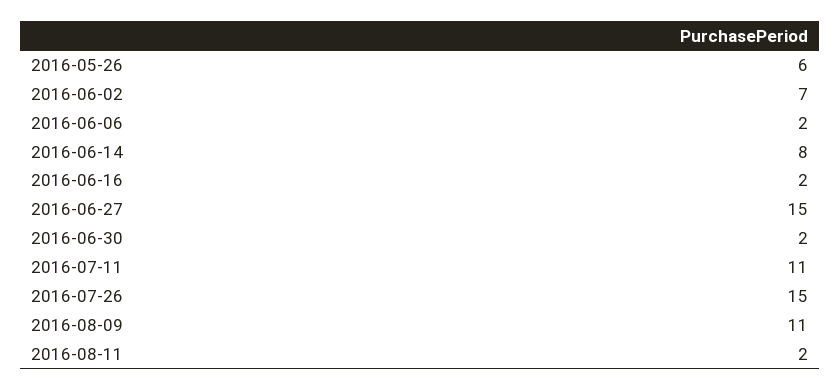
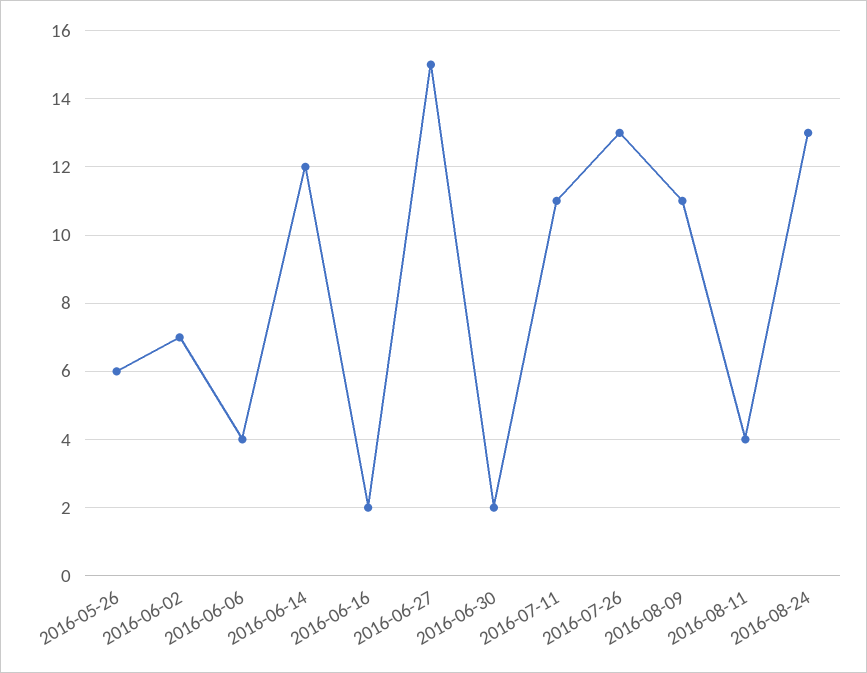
2016-06-06: 2 -> 4
2016-06-14: 8 -> 12
2016-07-26: 15 -> 13
2016-08-11: 2 -> 4
2016-08-24: none -> 13

